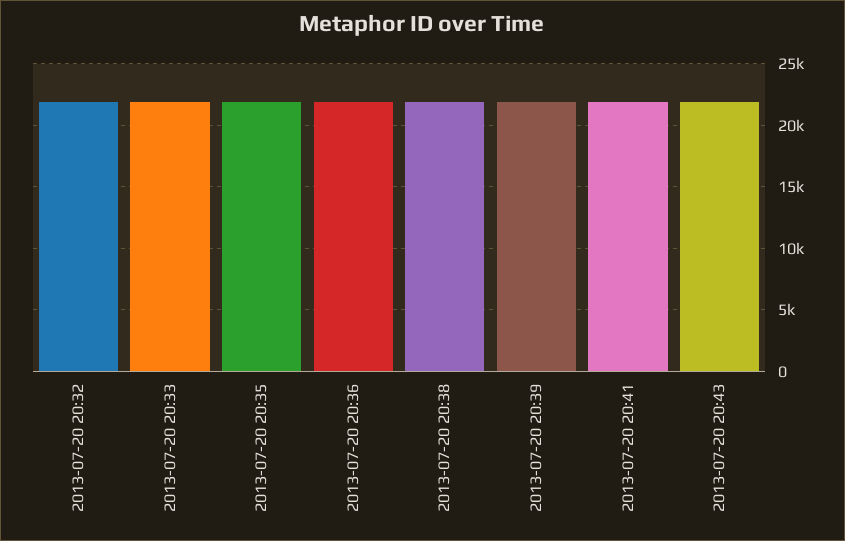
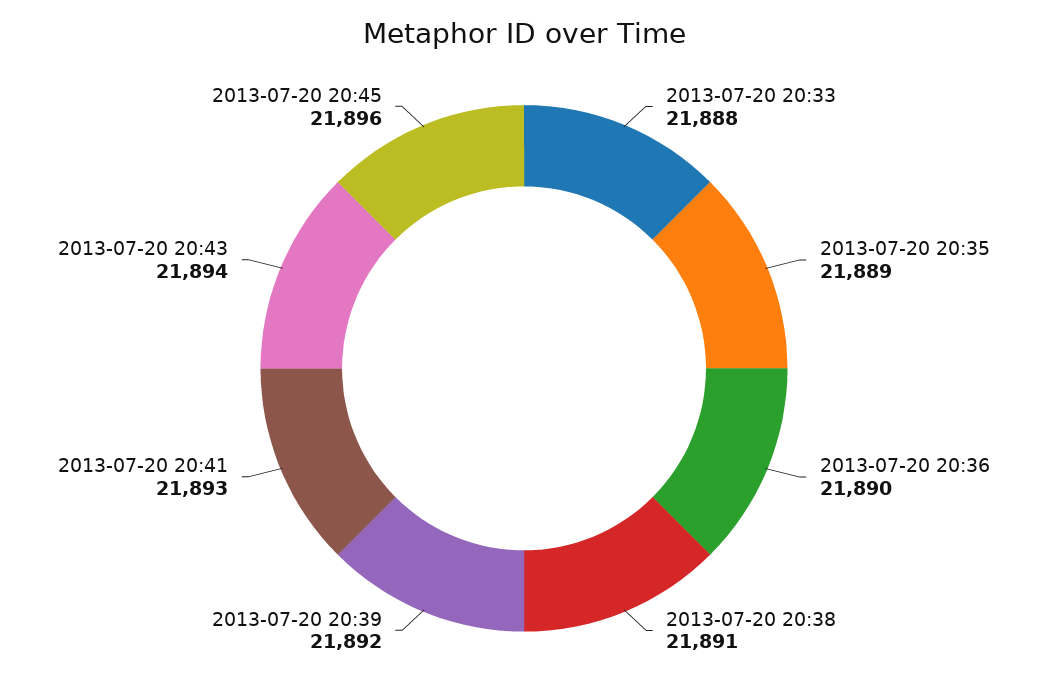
2013-07-20 20:32: 22000 -> none
2013-07-20 20:45: none -> 21896

